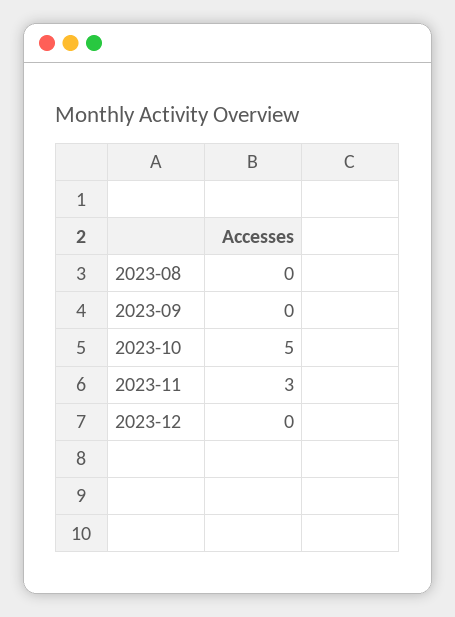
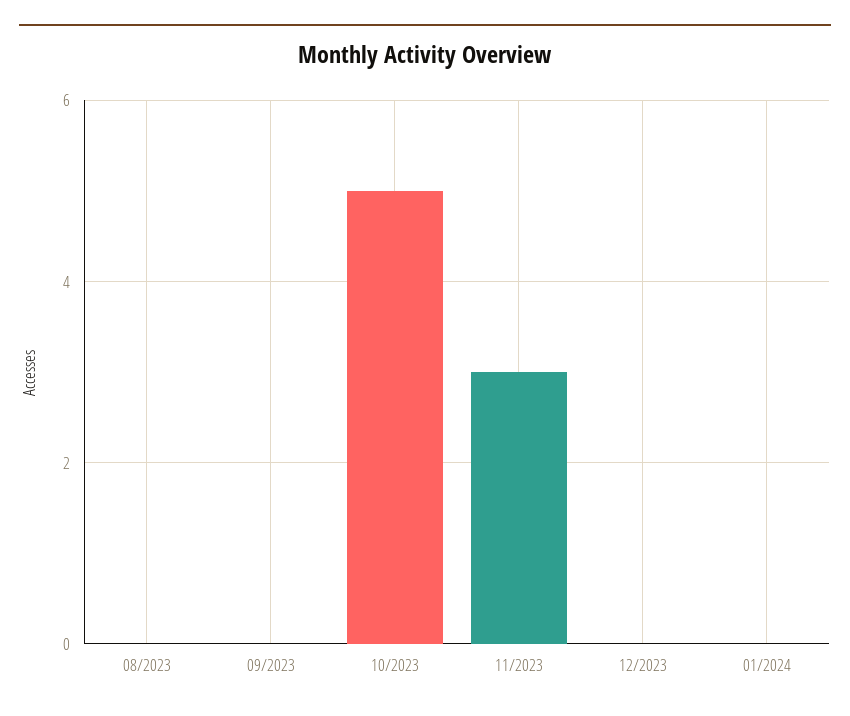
01/2024: none -> 0

